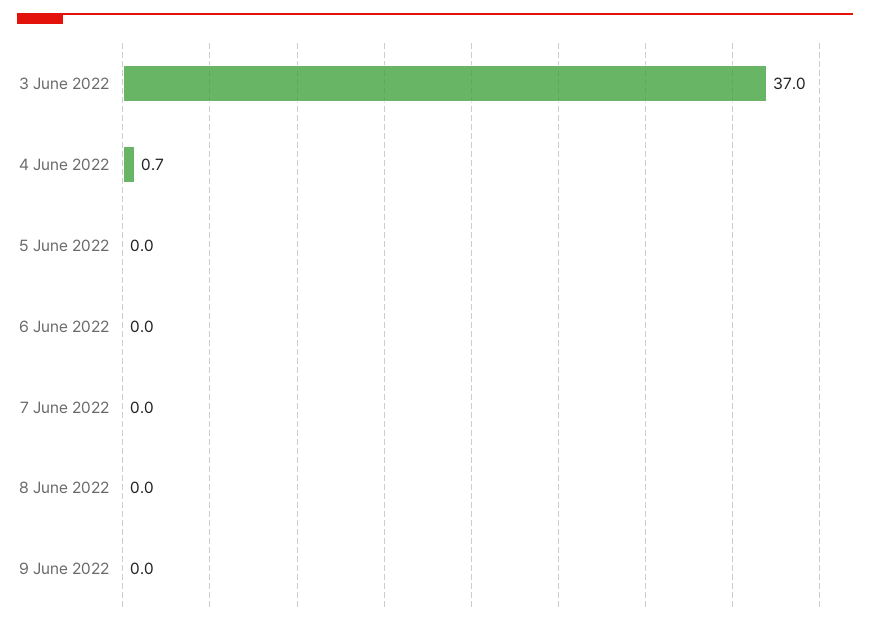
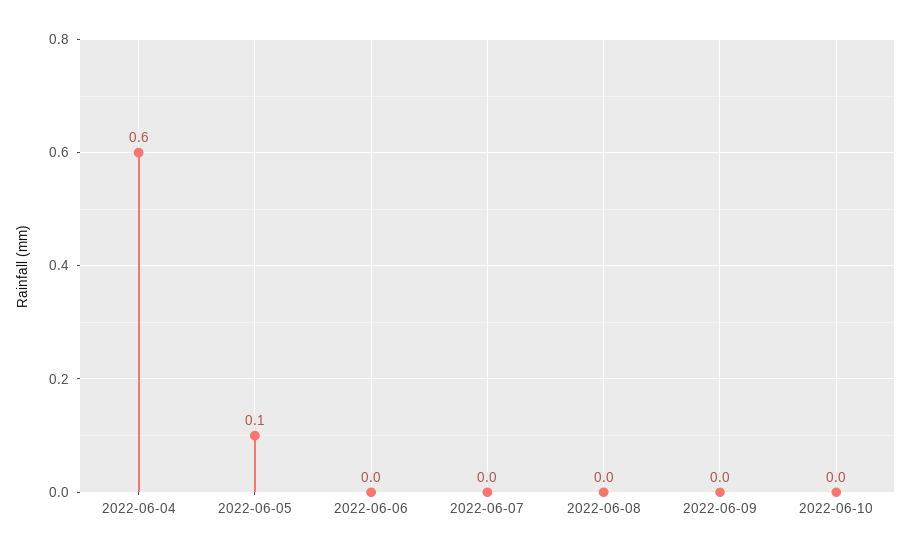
3 June 2022: 37 -> none
4 June 2022: 0.7 -> 0.6
5 June 2022: 0 -> 0.1
2022-06-10: none -> 0

